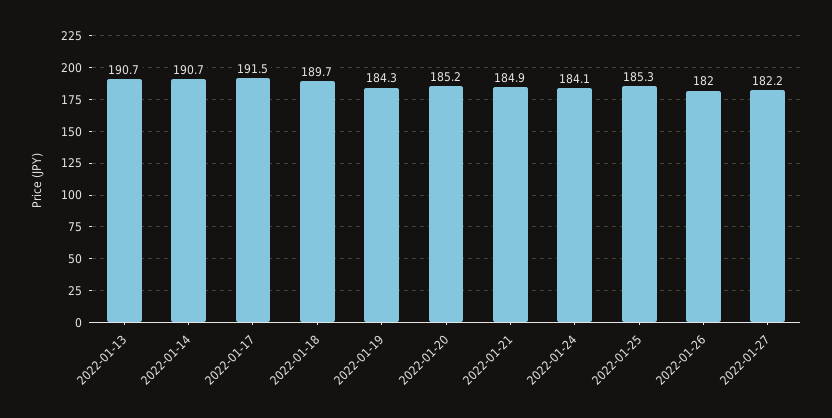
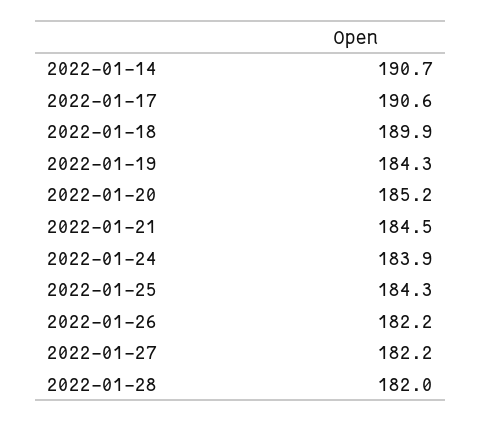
2022-01-13: 190.7 -> none
2022-01-17: 191.5 -> 190.6
2022-01-18: 189.7 -> 189.9
2022-01-21: 184.9 -> 184.5
2022-01-24: 184.1 -> 183.9
2022-01-25: 185.3 -> 184.3
2022-01-26: 182 -> 182.2
2022-01-28: none -> 182

